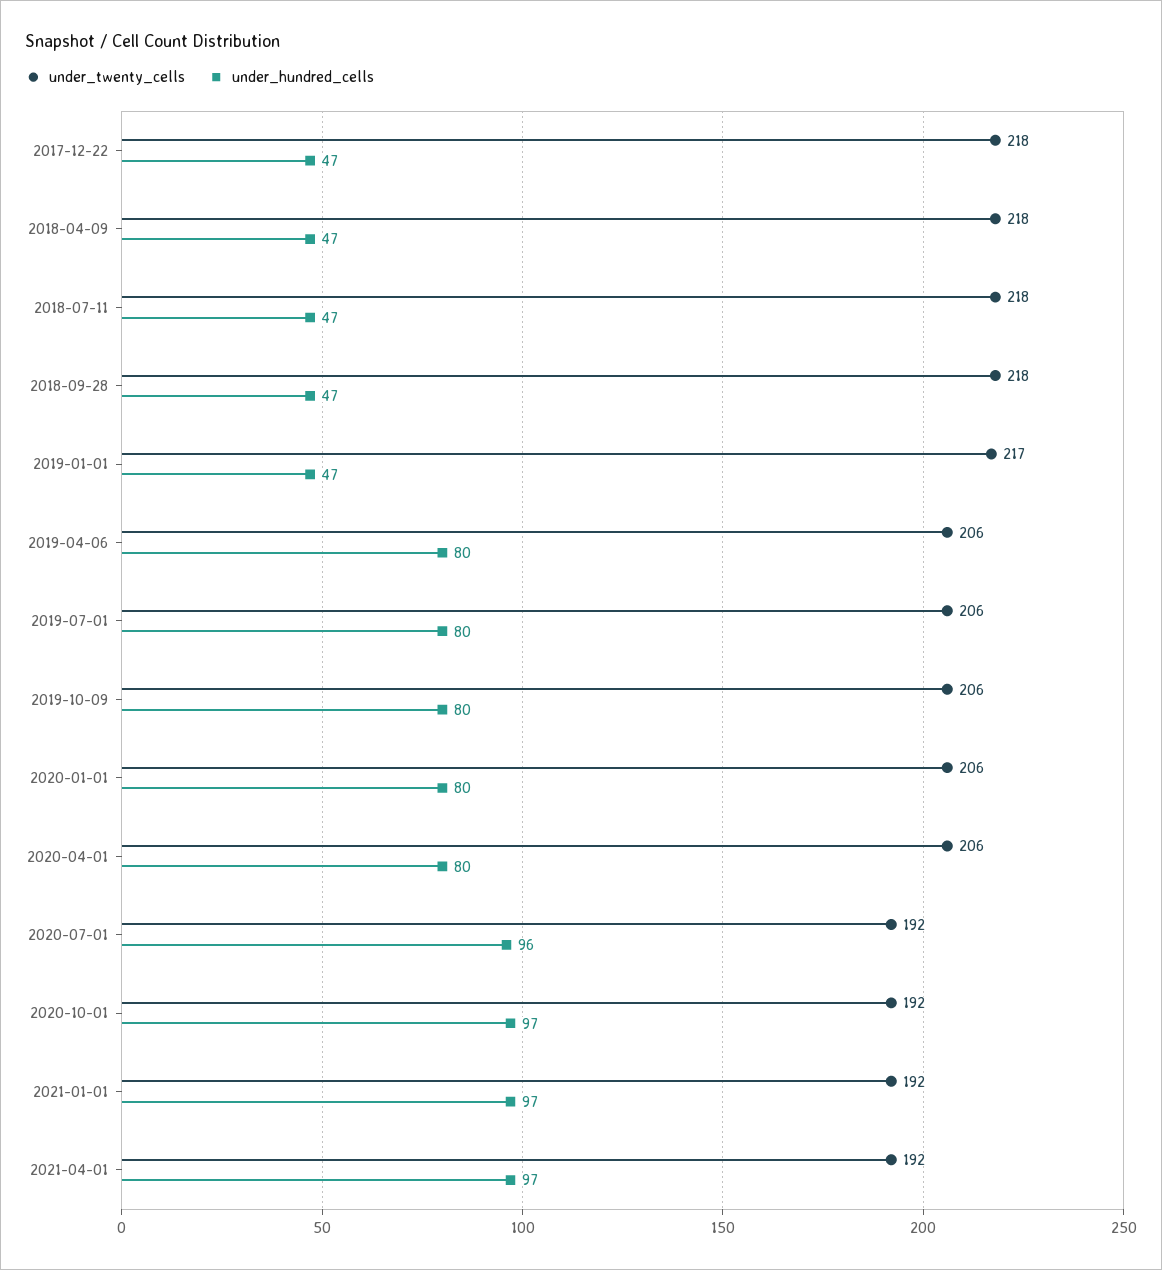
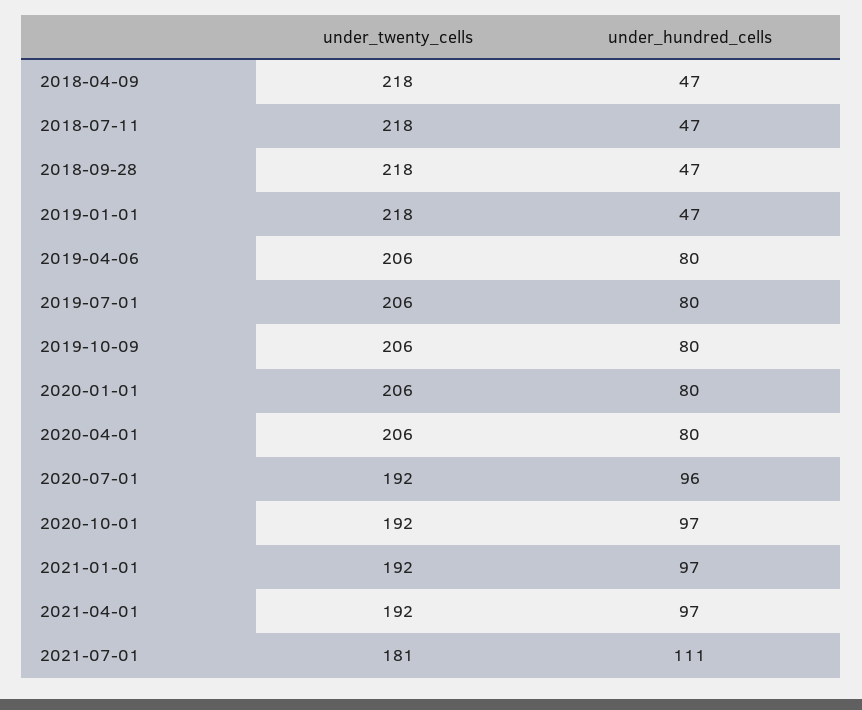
under_twenty_cells, 2017-12-22: 218 -> none
under_hundred_cells, 2017-12-22: 47 -> none
under_twenty_cells, 2019-01-01: 217 -> 218
under_twenty_cells, 2021-07-01: none -> 181
under_hundred_cells, 2021-07-01: none -> 111

